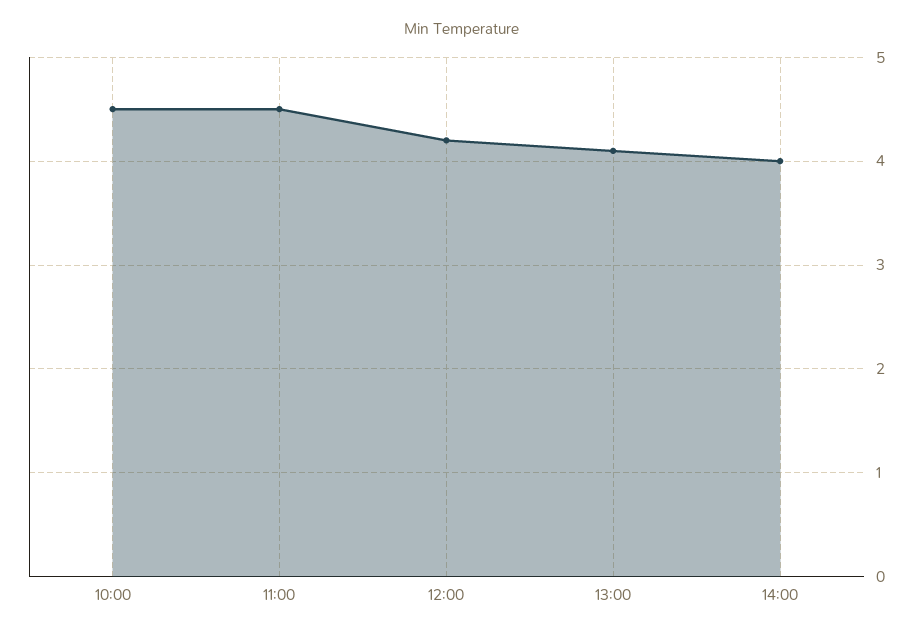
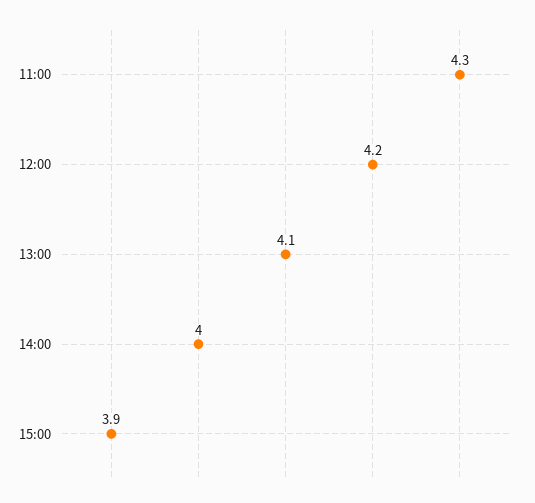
10:00: 4.5 -> none
11:00: 4.5 -> 4.3
15:00: none -> 3.9

